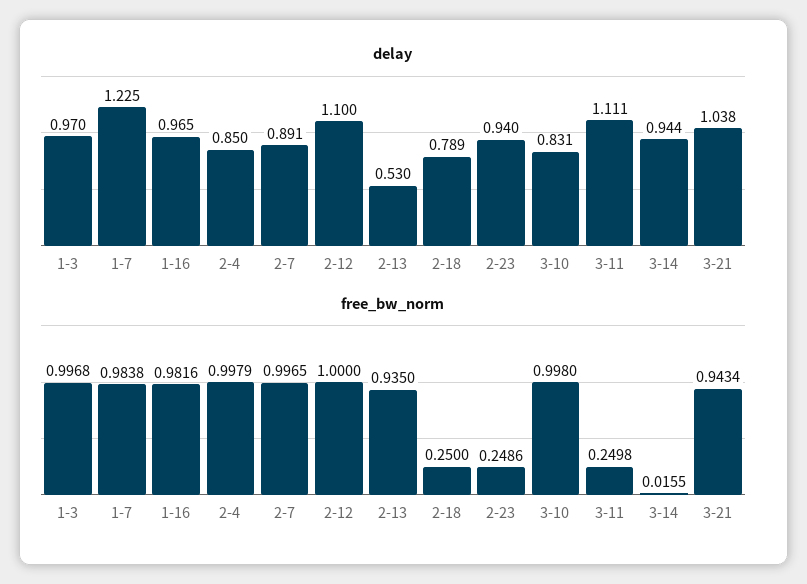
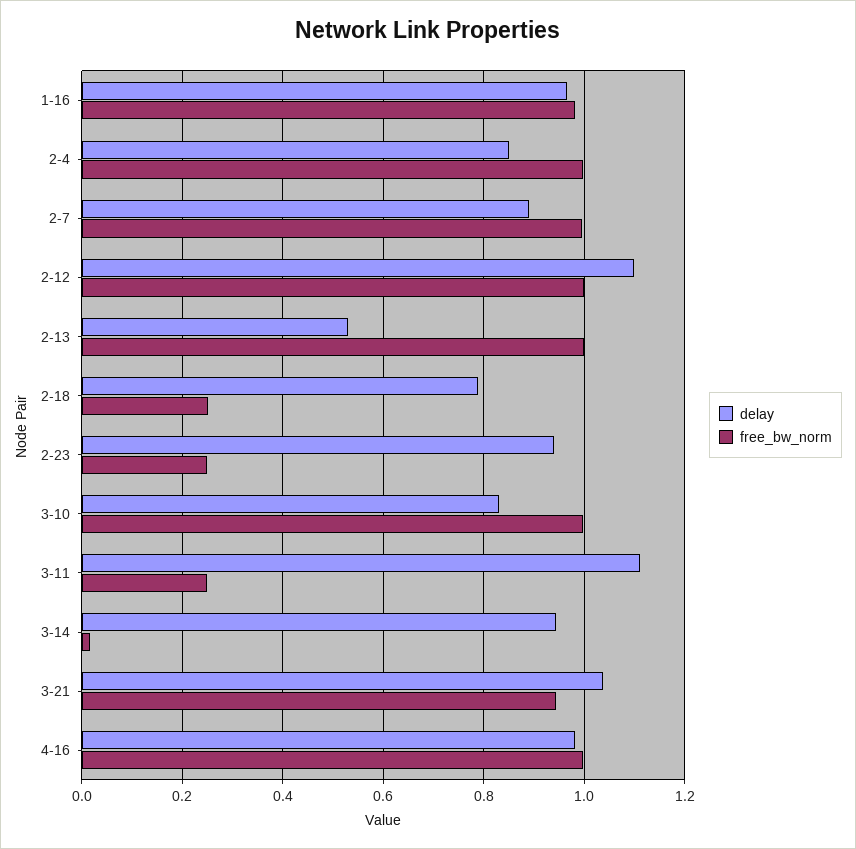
delay, 1-3: 0.97 -> none
delay, 1-7: 1.225 -> none
free_bw_norm, 1-3: 0.9968 -> none
free_bw_norm, 1-7: 0.9838 -> none
free_bw_norm, 2-13: 0.935 -> 1
delay, 4-16: none -> 0.98
free_bw_norm, 4-16: none -> 1

